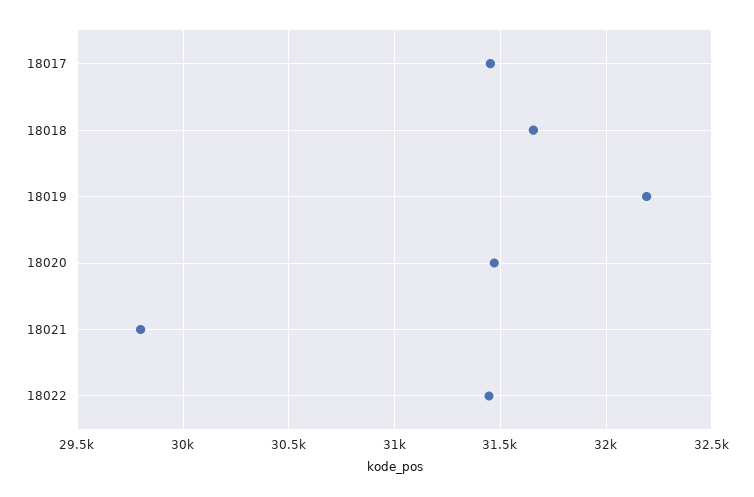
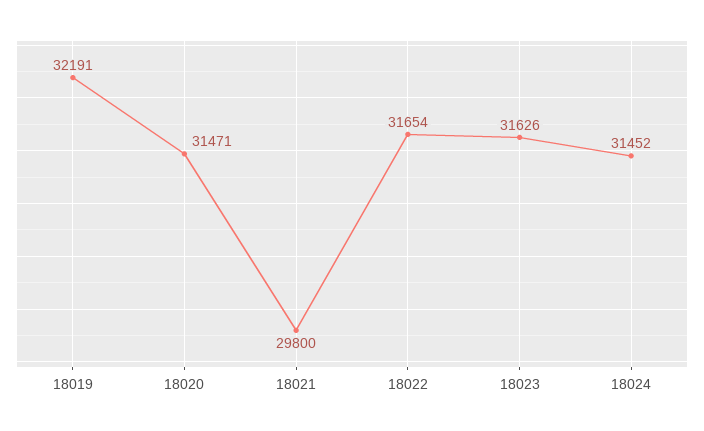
18017: 31450 -> none
18018: 31650 -> none
18022: 31450 -> 31654
18023: none -> 31626
18024: none -> 31452

